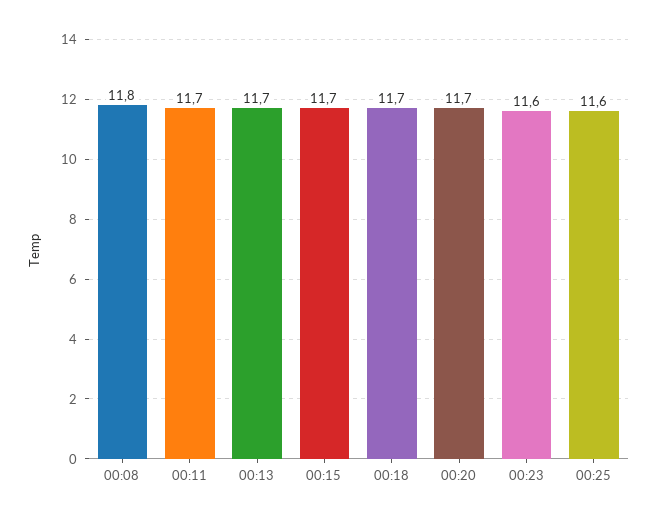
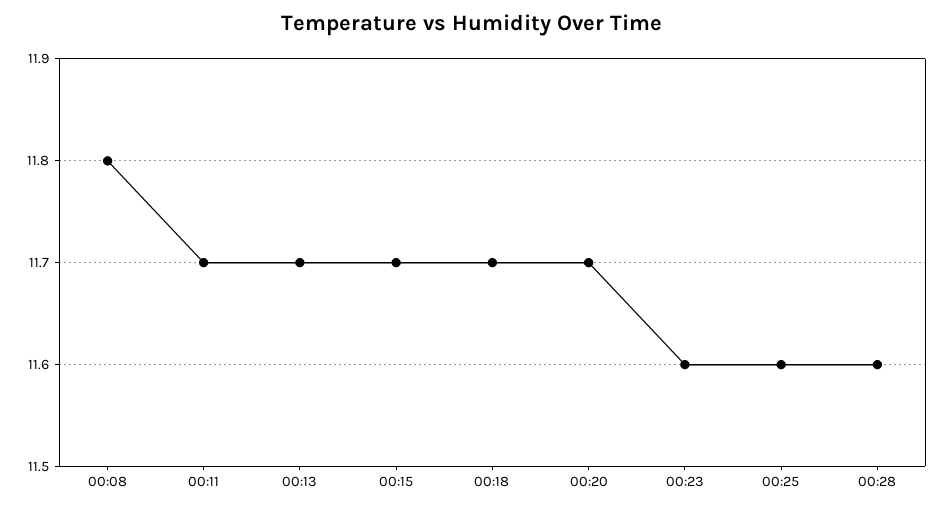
00:28: none -> 11.6

